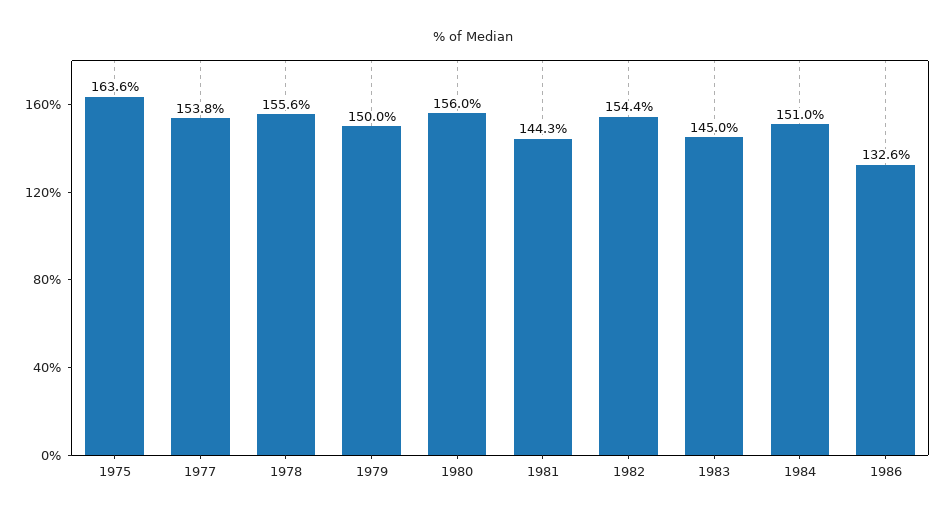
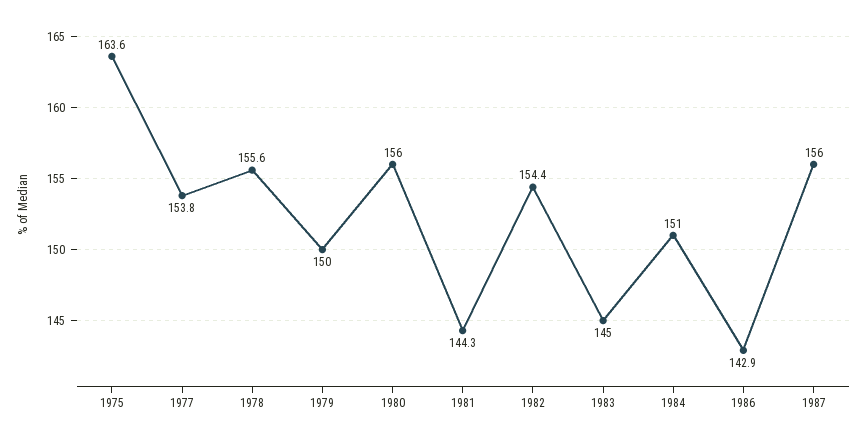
1986: 132.6 -> 142.9
1987: none -> 156

